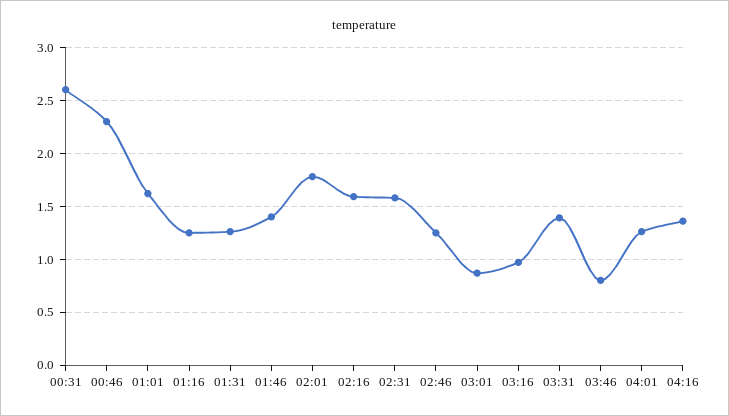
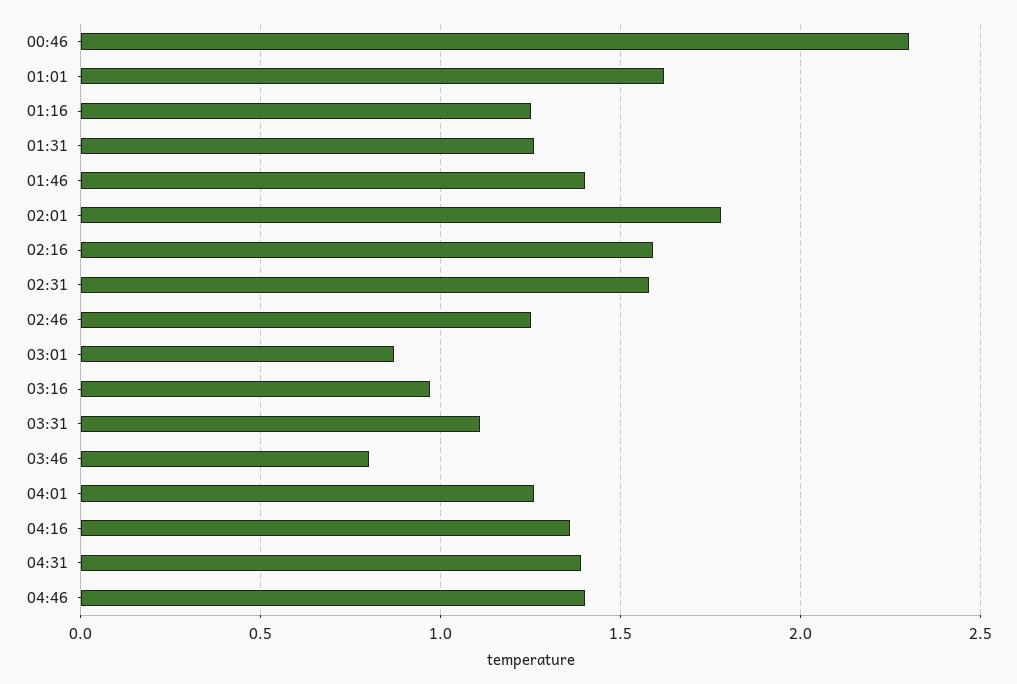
00:31: 2.6 -> none
03:31: 1.4 -> 1.1
04:31: none -> 1.4
04:46: none -> 1.4

